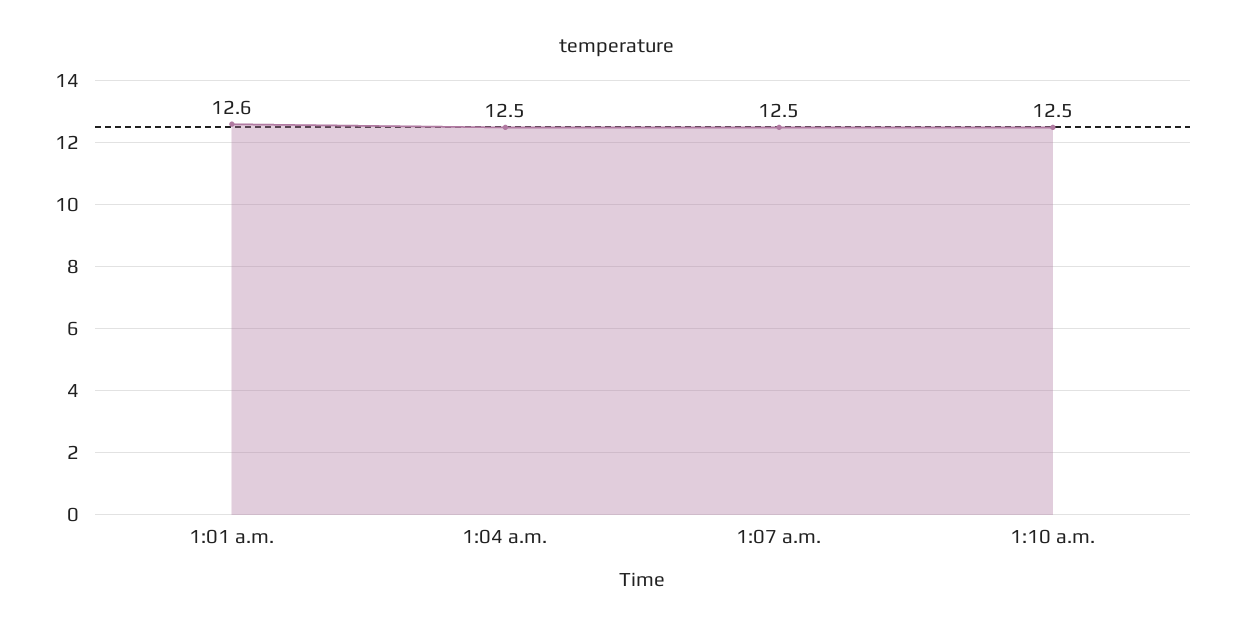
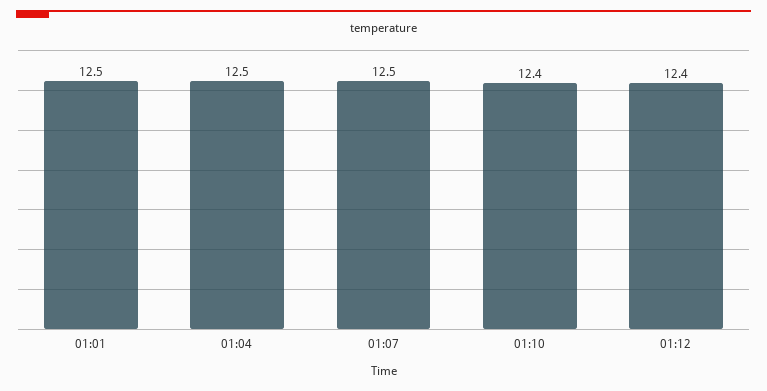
1:01 a.m.: 12.6 -> 12.5
1:10 a.m.: 12.5 -> 12.4
01:12: none -> 12.4

